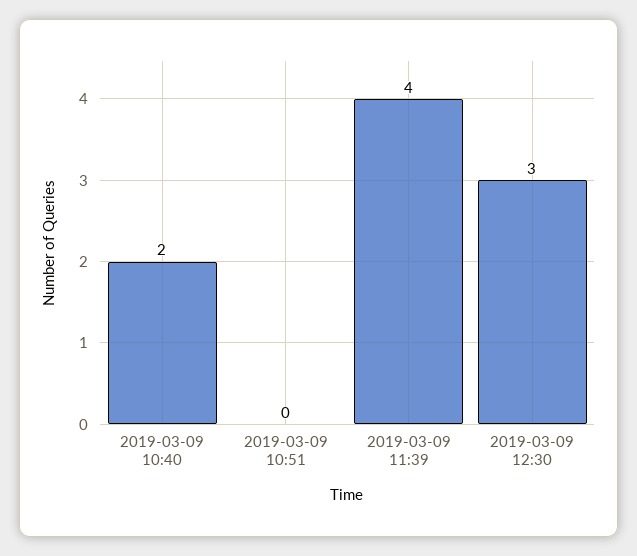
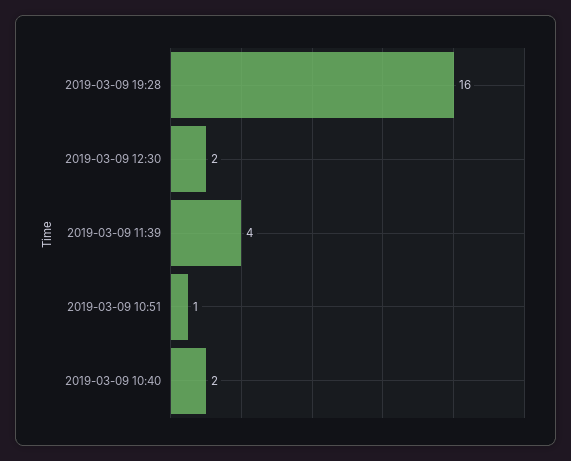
2019-03-09 10:51: 0 -> 1
2019-03-09 12:30: 3 -> 2
2019-03-09 19:28: none -> 16

